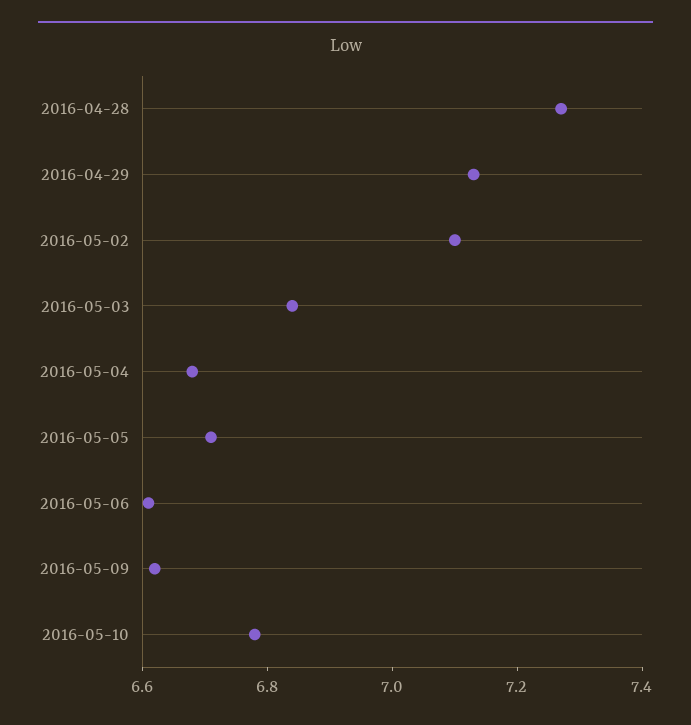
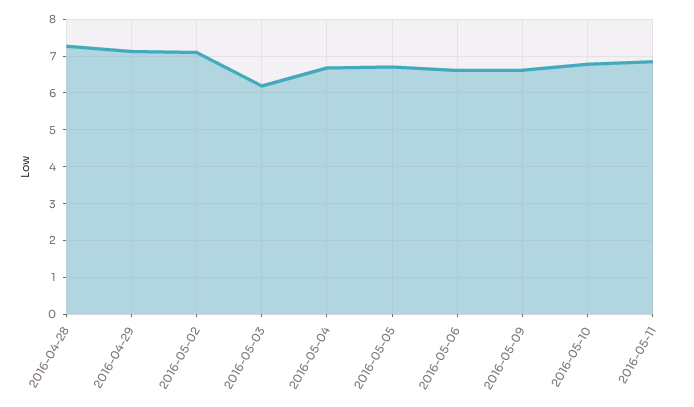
2016-05-03: 6.85 -> 6.2
2016-05-11: none -> 6.8

